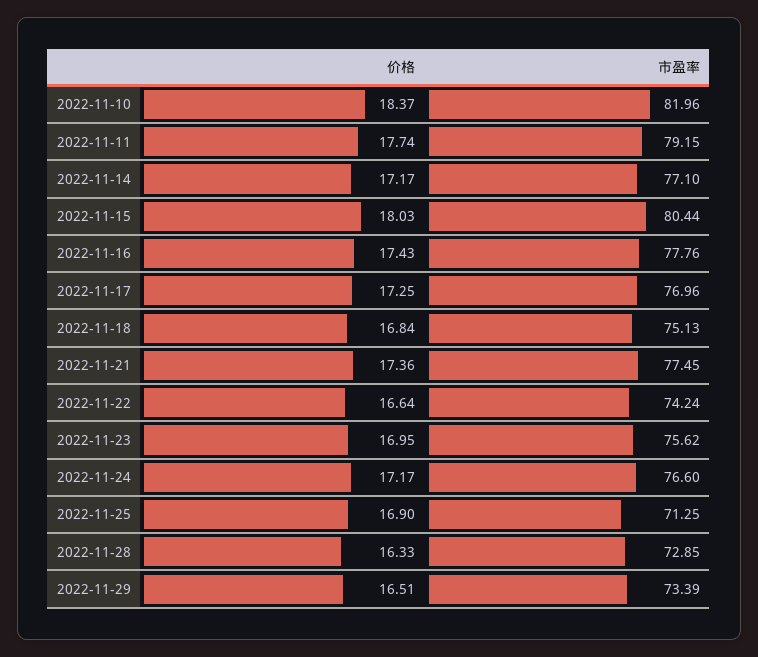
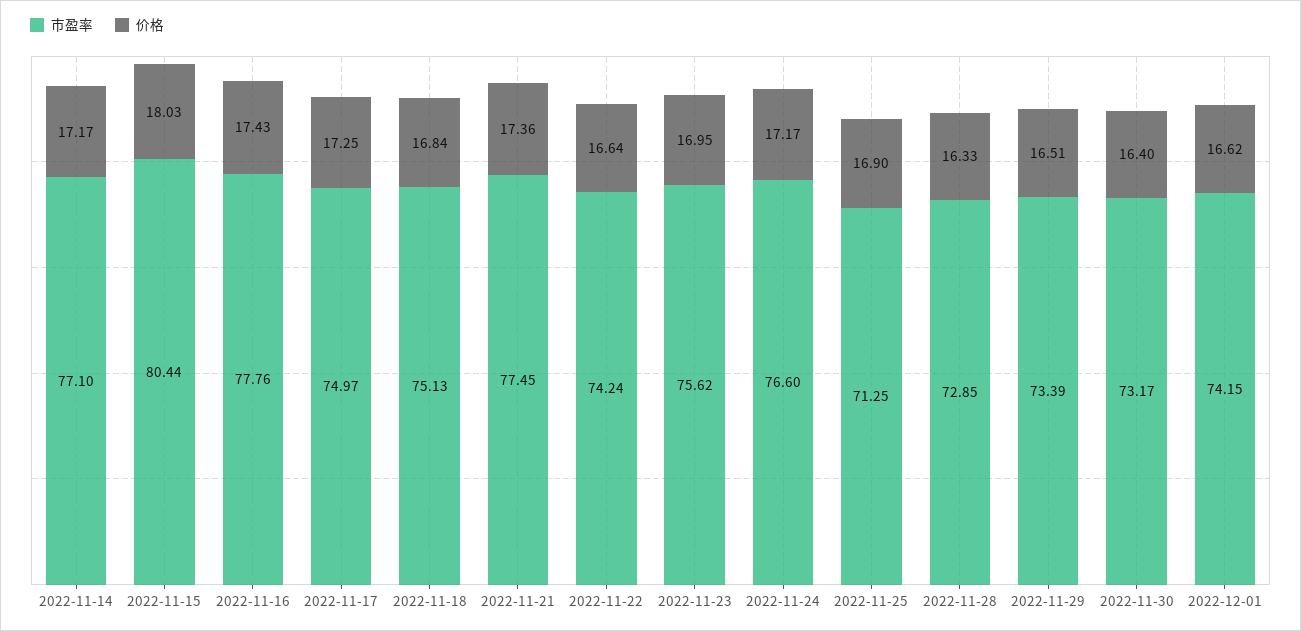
价格, 2022-11-10: 18.37 -> none
市盈率, 2022-11-10: 81.96 -> none
价格, 2022-11-11: 17.74 -> none
市盈率, 2022-11-11: 79.15 -> none
市盈率, 2022-11-17: 76.96 -> 74.97
市盈率, 2022-11-30: none -> 73.17
价格, 2022-11-30: none -> 16.4
市盈率, 2022-12-01: none -> 74.15
价格, 2022-12-01: none -> 16.62

